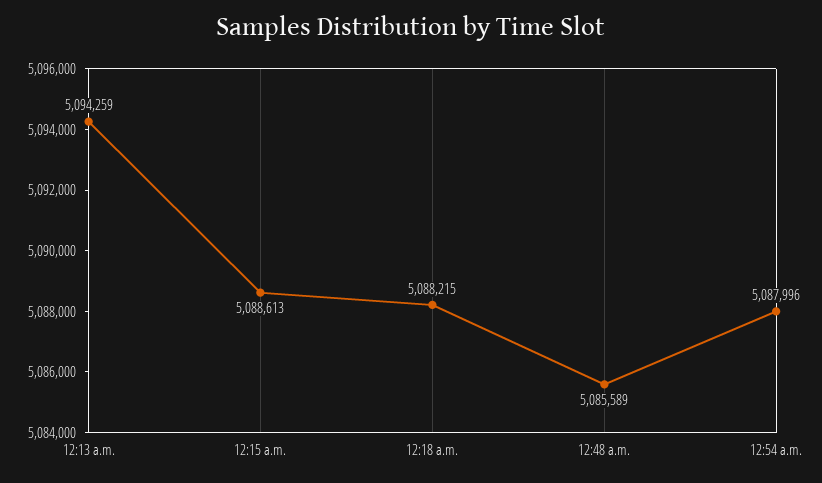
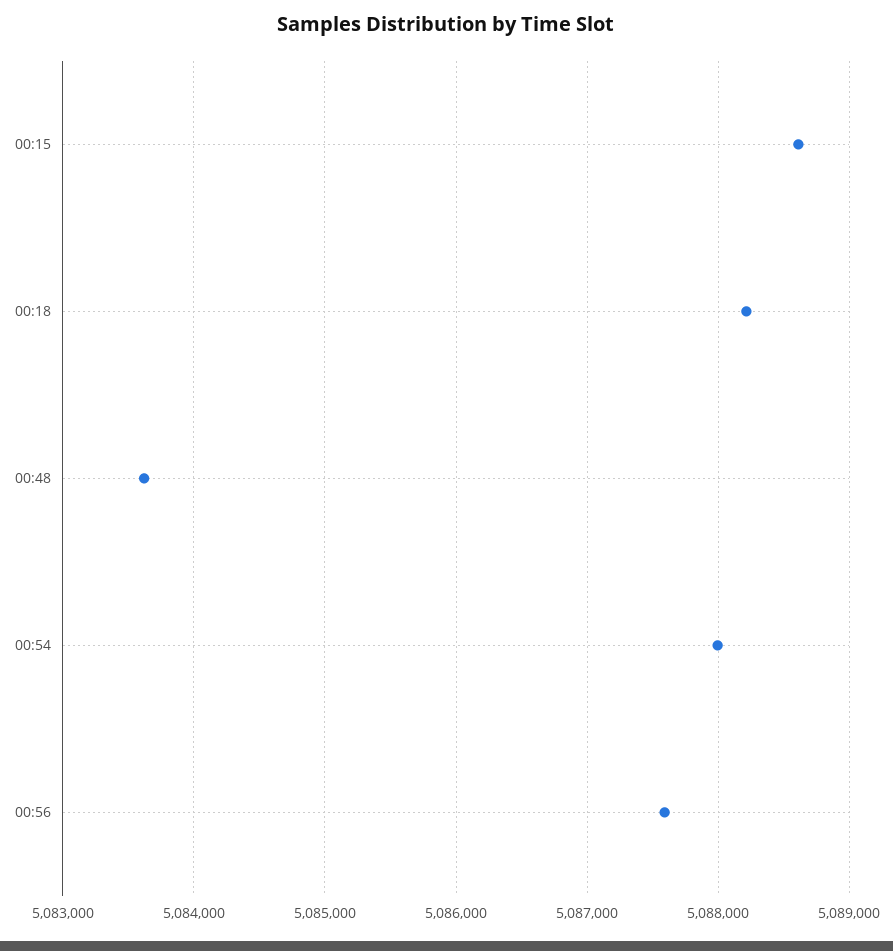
12:13 a.m.: 5094259 -> none
12:48 a.m.: 5085589 -> 5083600
00:56: none -> 5087600

